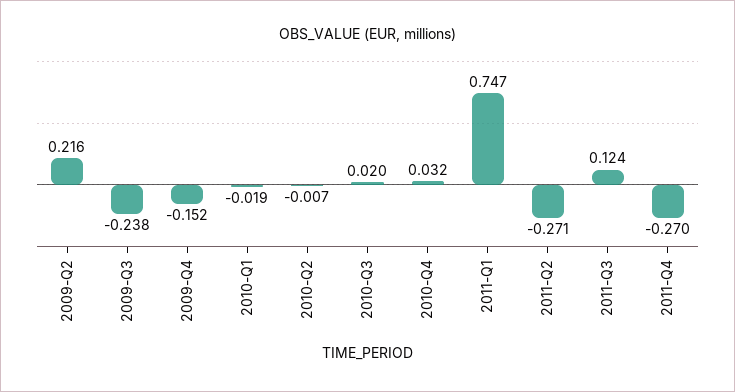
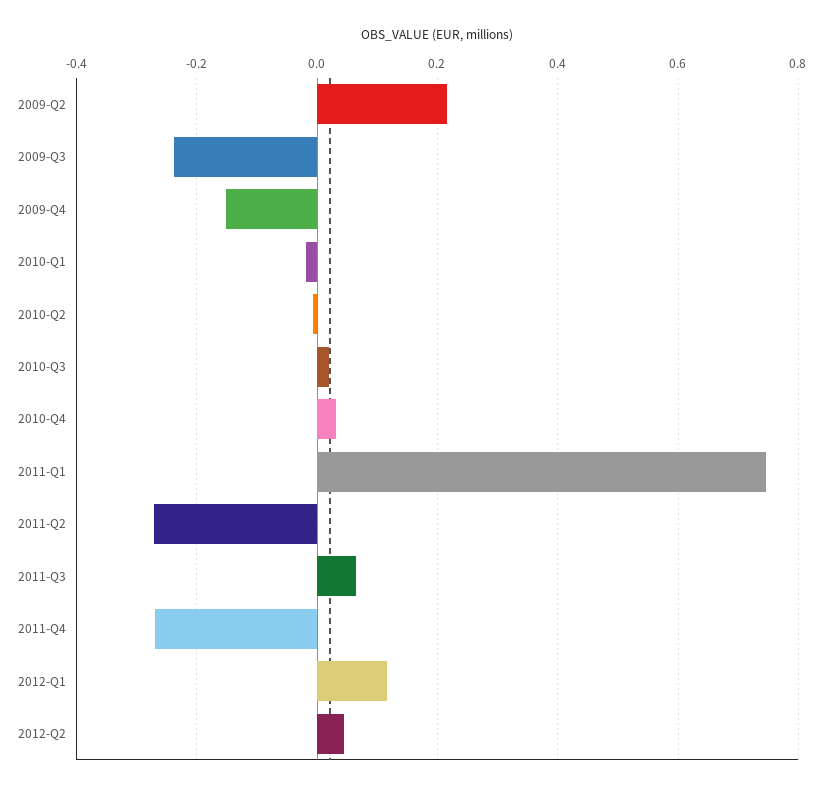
2011-Q3: 0.124 -> 0.06
2012-Q1: none -> 0.12
2012-Q2: none -> 0.04

